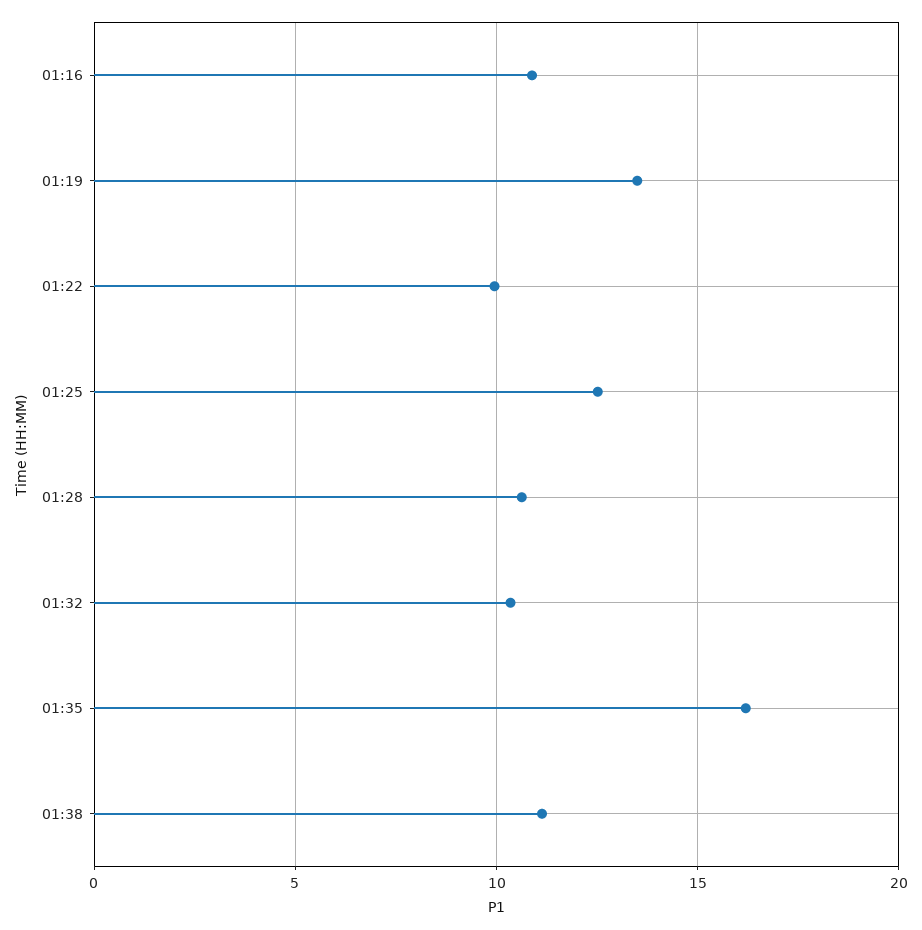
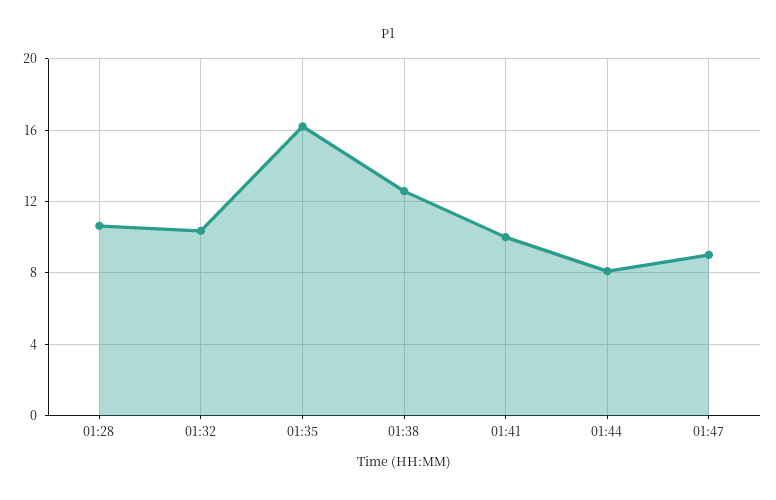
01:16: 11 -> none
01:19: 13.5 -> none
01:22: 10 -> none
01:25: 12.5 -> none
01:38: 11 -> 12.5
01:41: none -> 10
01:44: none -> 8
01:47: none -> 9

